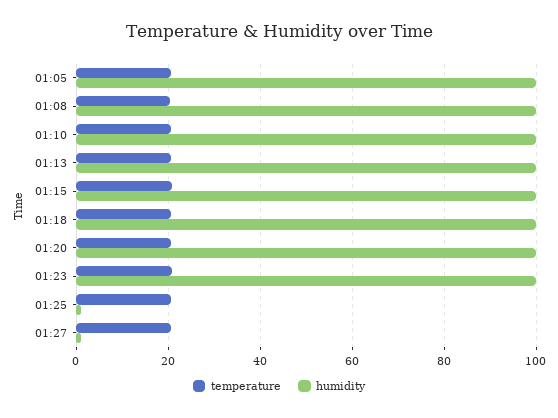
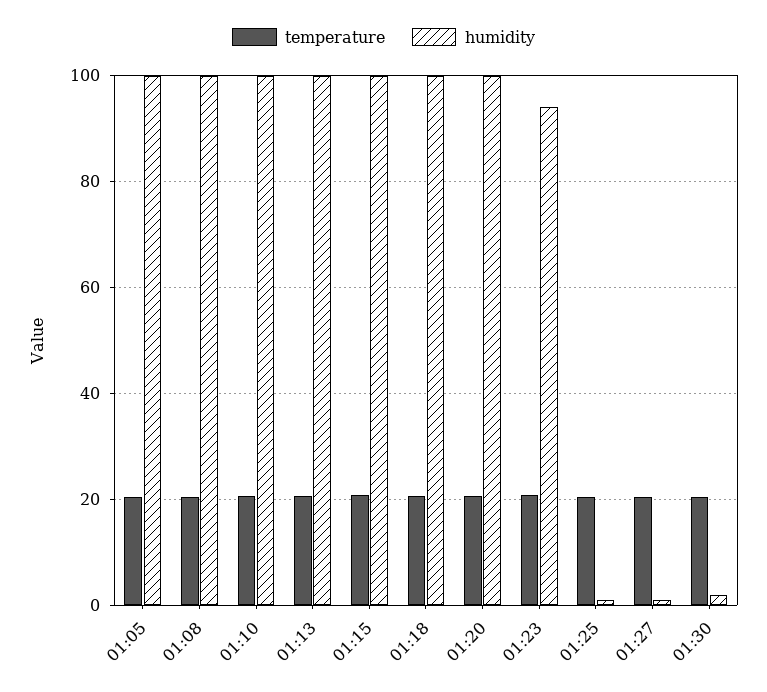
humidity, 01:23: 100 -> 94
temperature, 01:30: none -> 20
humidity, 01:30: none -> 2

